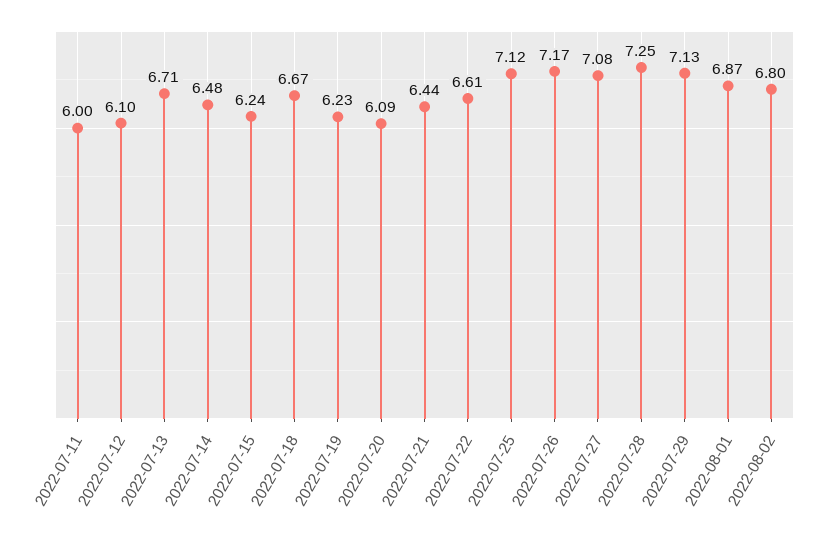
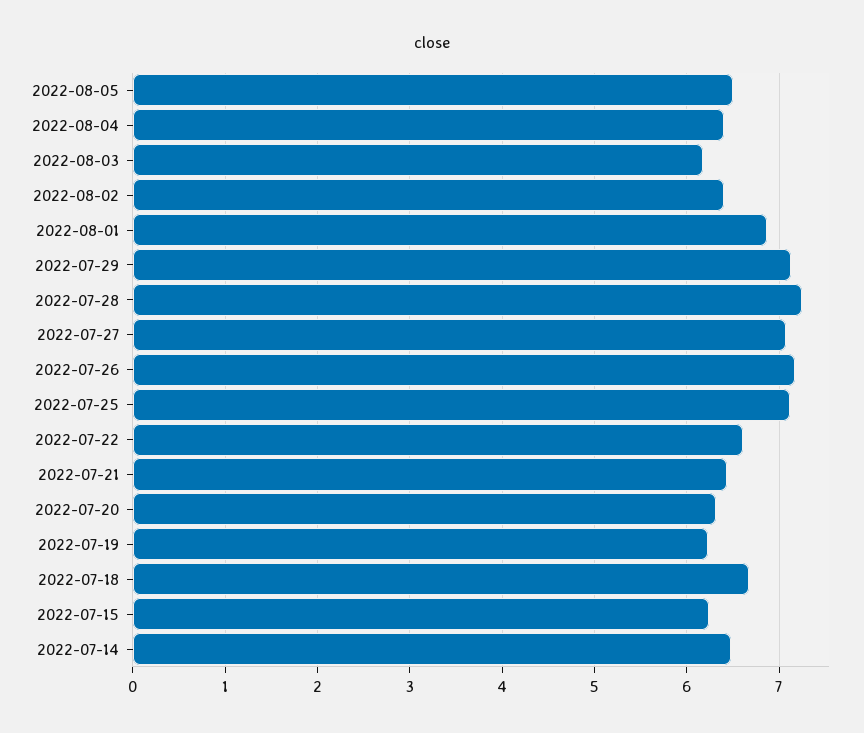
2022-07-11: 6 -> none
2022-07-12: 6.1 -> none
2022-07-13: 6.71 -> none
2022-07-20: 6.09 -> 6.3
2022-08-02: 6.8 -> 6.4
2022-08-05: none -> 6.5
2022-08-04: none -> 6.4
2022-08-03: none -> 6.2

